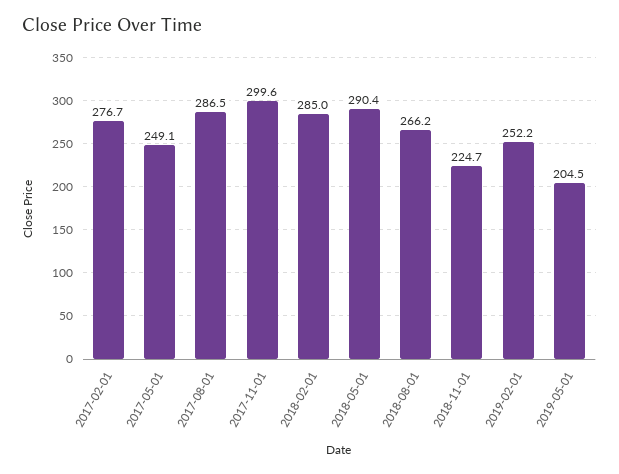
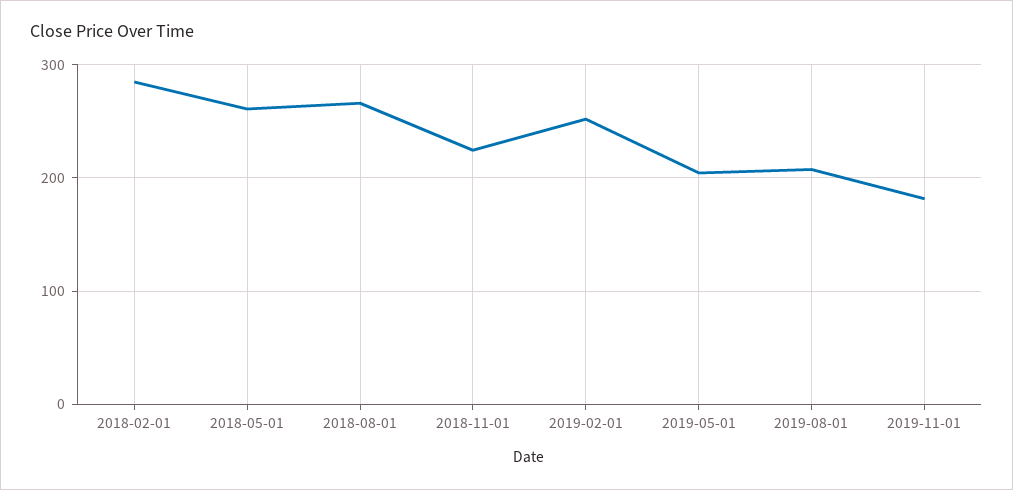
2017-02-01: 276.7 -> none
2017-05-01: 249.1 -> none
2017-08-01: 286.5 -> none
2017-11-01: 299.6 -> none
2018-05-01: 290.4 -> 260
2019-08-01: none -> 210
2019-11-01: none -> 180

